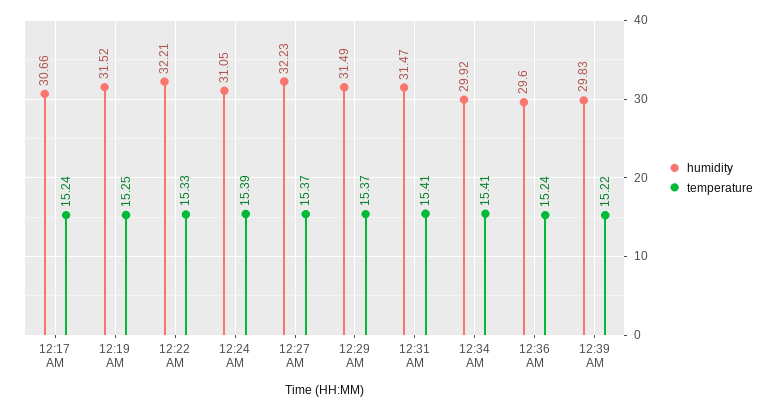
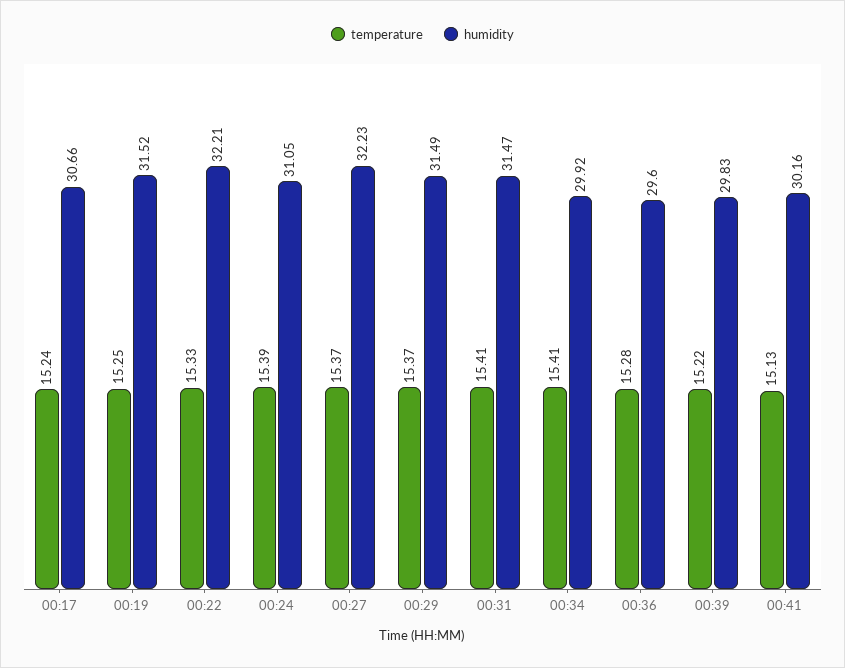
temperature, 12:36 AM: 15.24 -> 15.28
temperature, 00:41: none -> 15.13
humidity, 00:41: none -> 30.16

